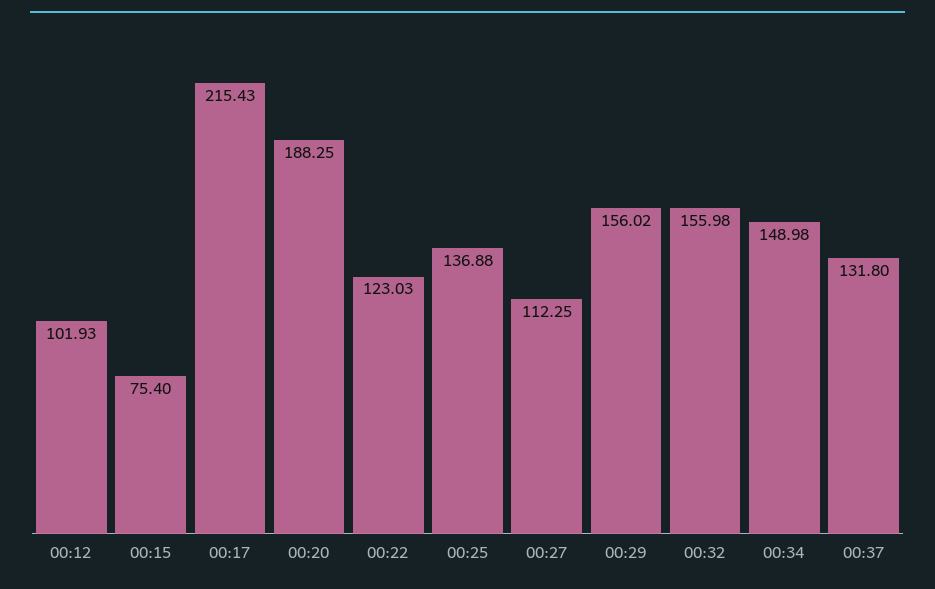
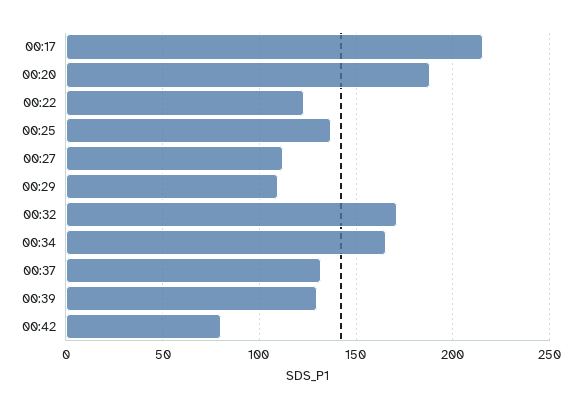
00:12: 101.93 -> none
00:15: 75.4 -> none
00:29: 156.02 -> 110
00:32: 155.98 -> 170
00:34: 148.98 -> 165
00:39: none -> 130
00:42: none -> 80

